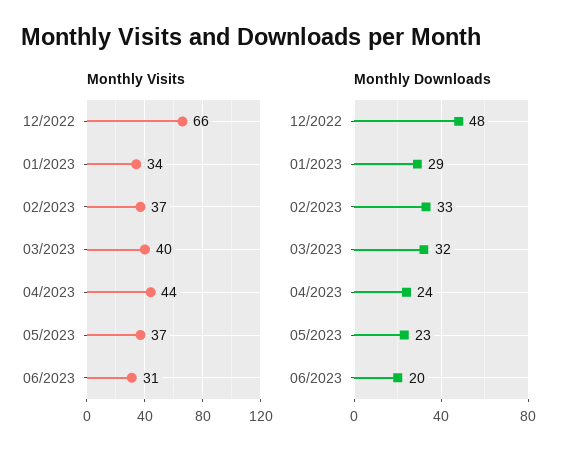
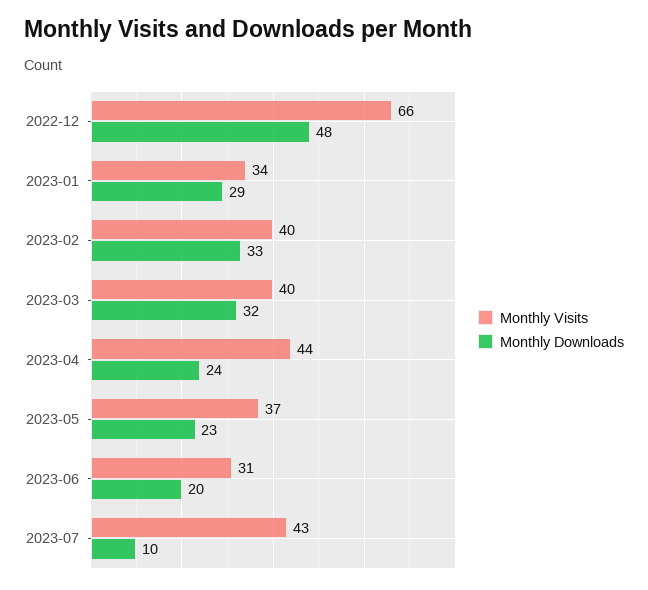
Monthly Visits, 02/2023: 37 -> 40
Monthly Visits, 2023-07: none -> 43
Monthly Downloads, 2023-07: none -> 10

